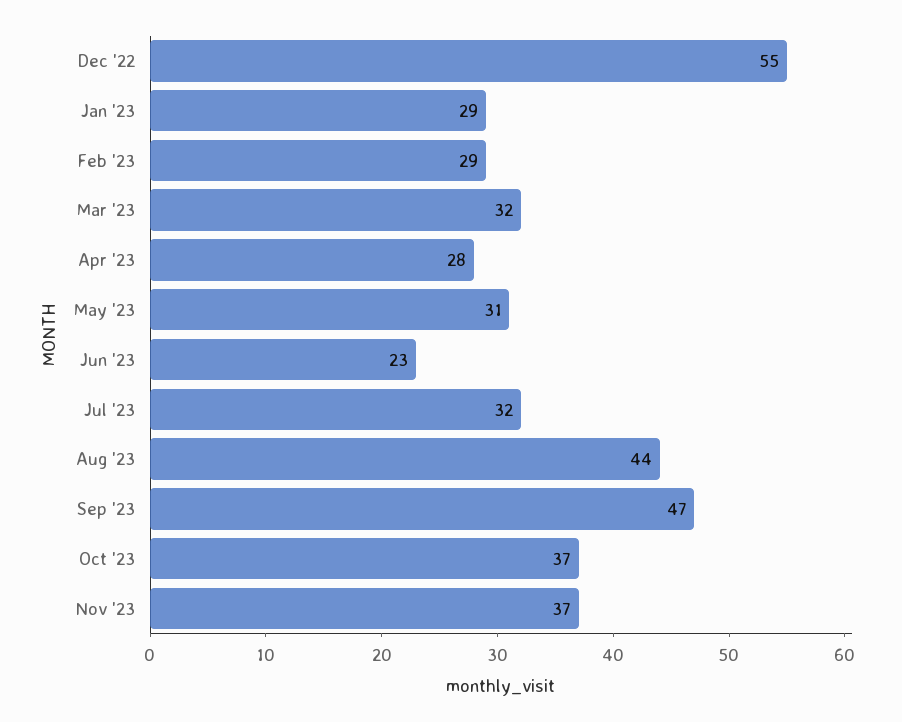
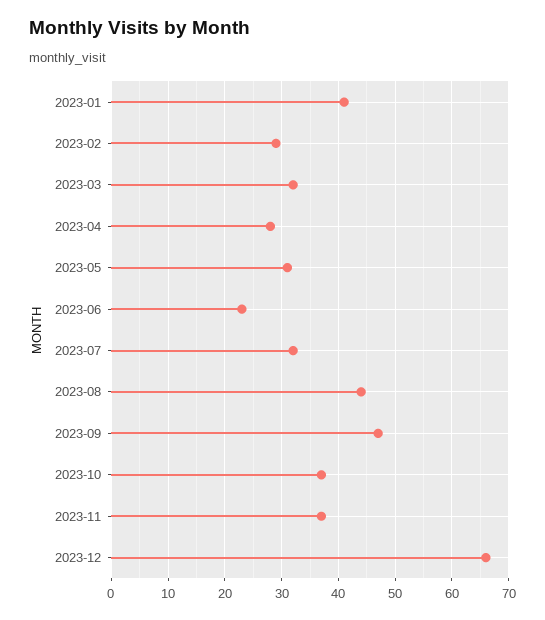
Dec '22: 55 -> none
Jan '23: 29 -> 40
2023-12: none -> 65

